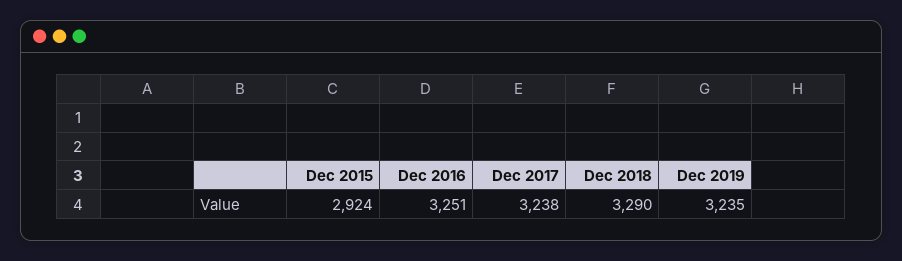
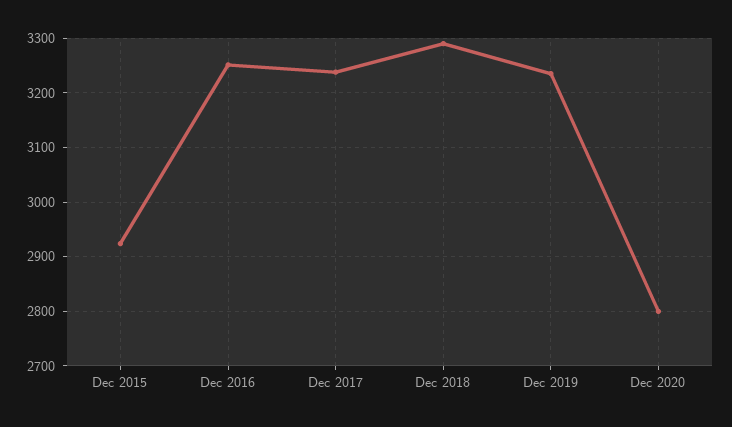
Dec 2020: none -> 2800

